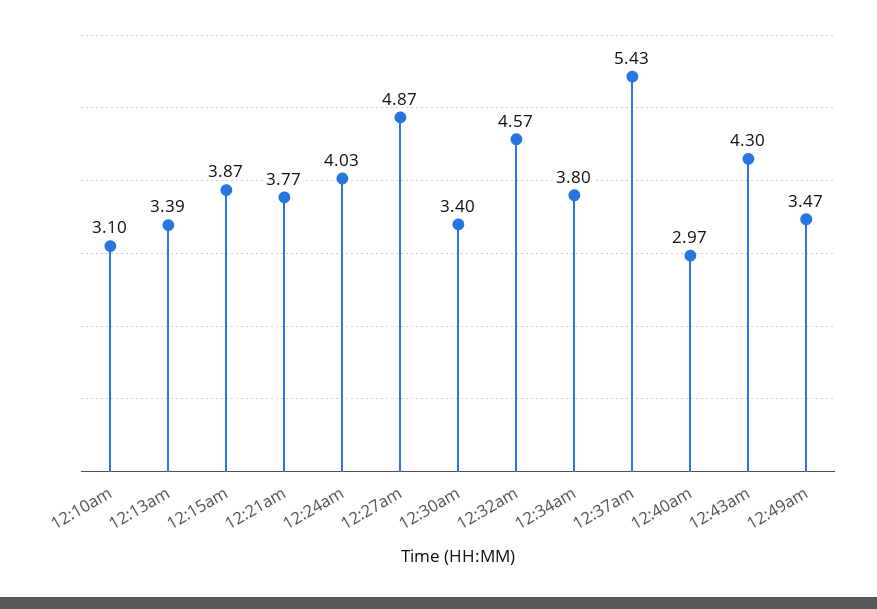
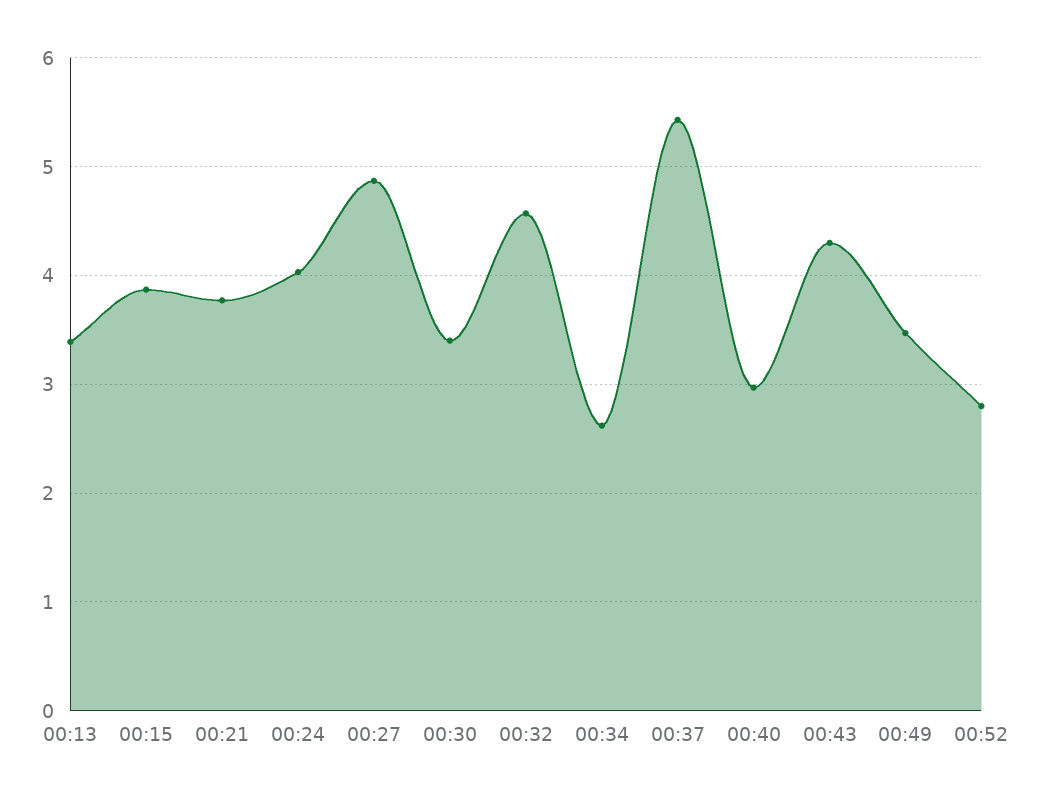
12:10am: 3.1 -> none
12:34am: 3.8 -> 2.6
00:52: none -> 2.8

